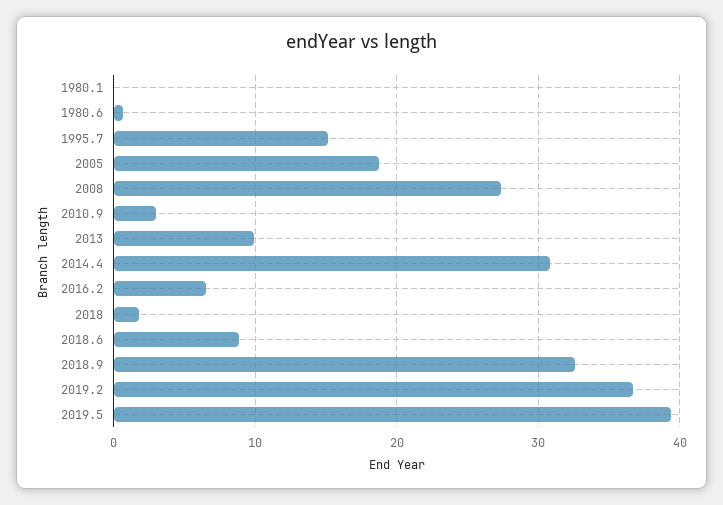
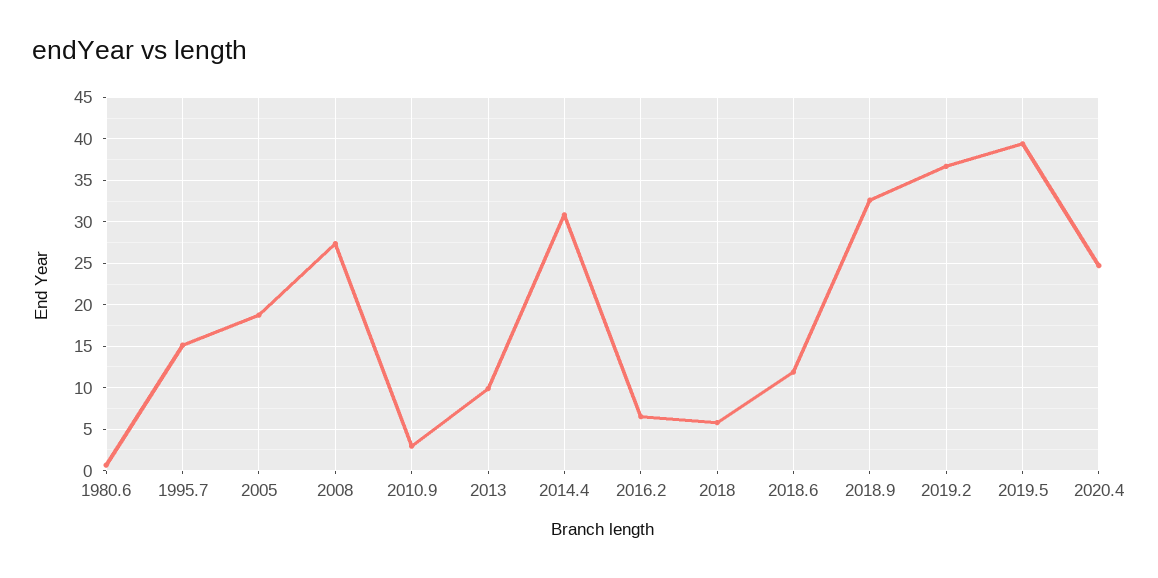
1980.1: 0 -> none
2018: 2 -> 6
2018.6: 9 -> 12
2020.4: none -> 25

